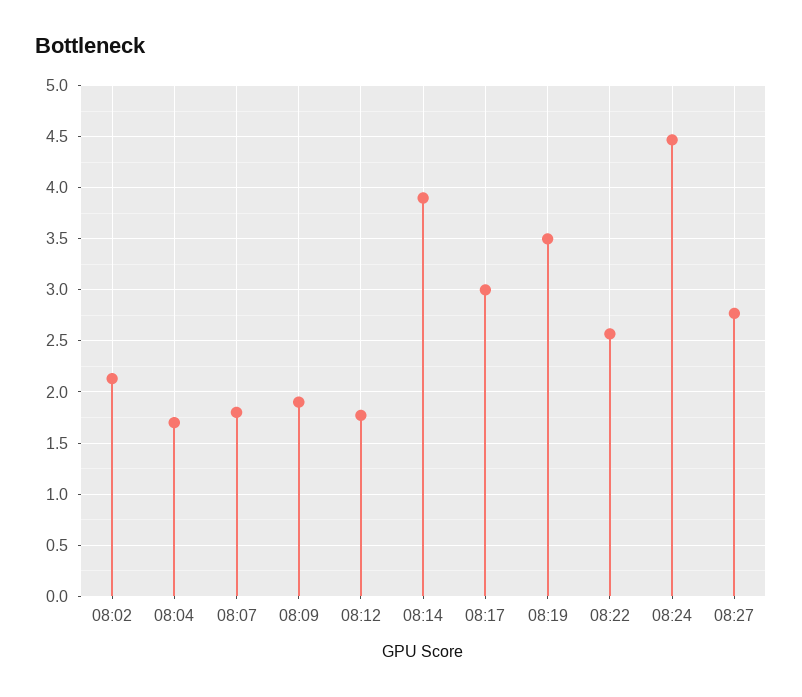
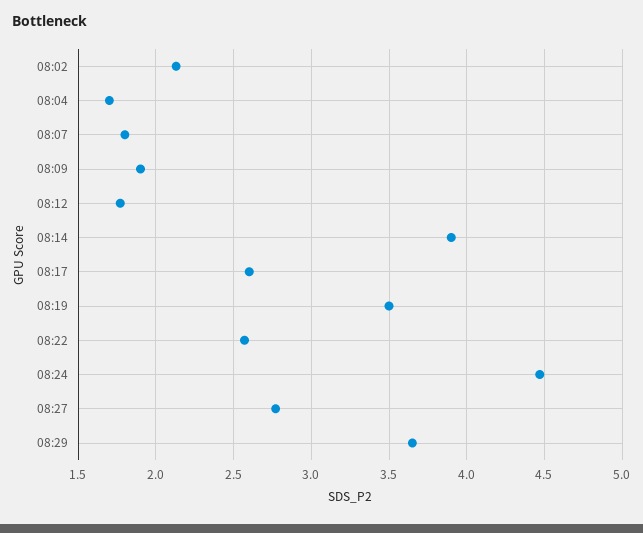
08:17: 3 -> 2.6
08:29: none -> 3.65

